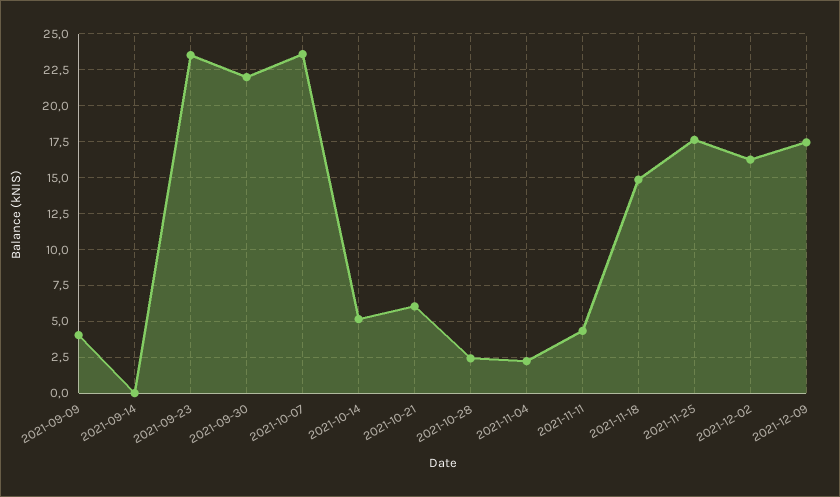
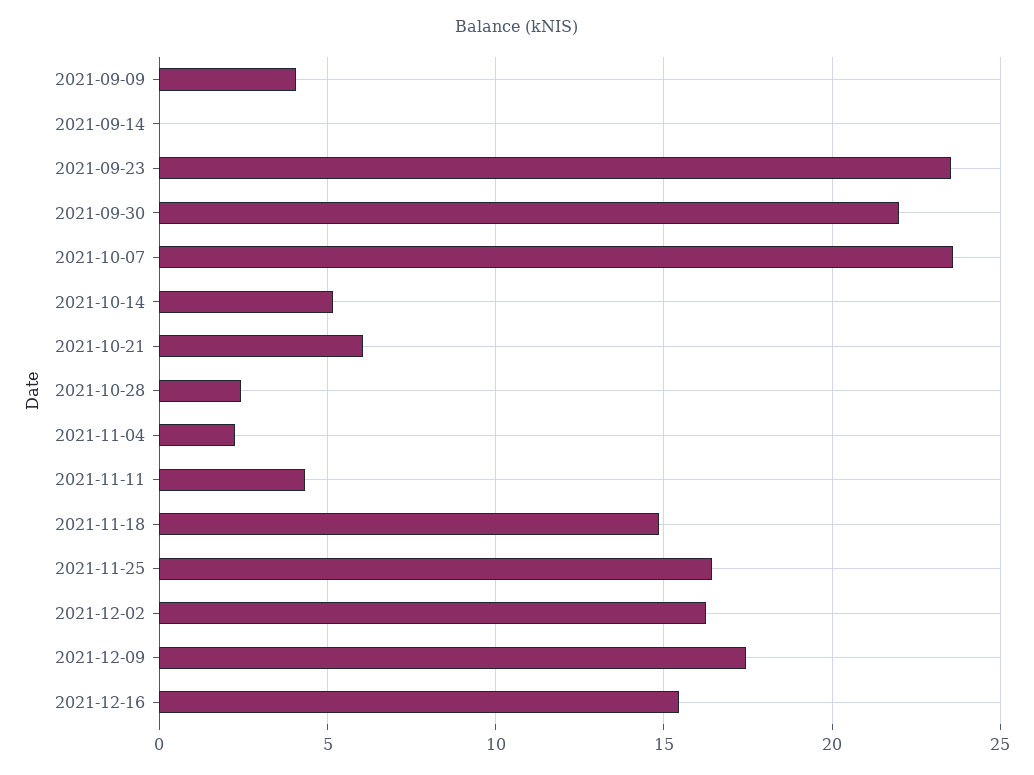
2021-11-25: 17.5 -> 16.5
2021-12-16: none -> 15.5

